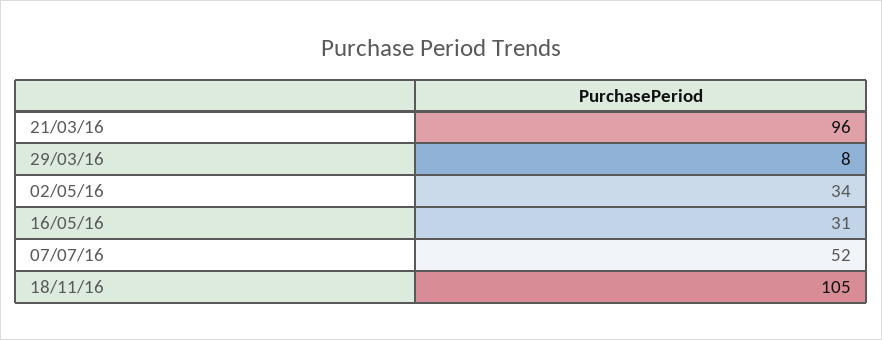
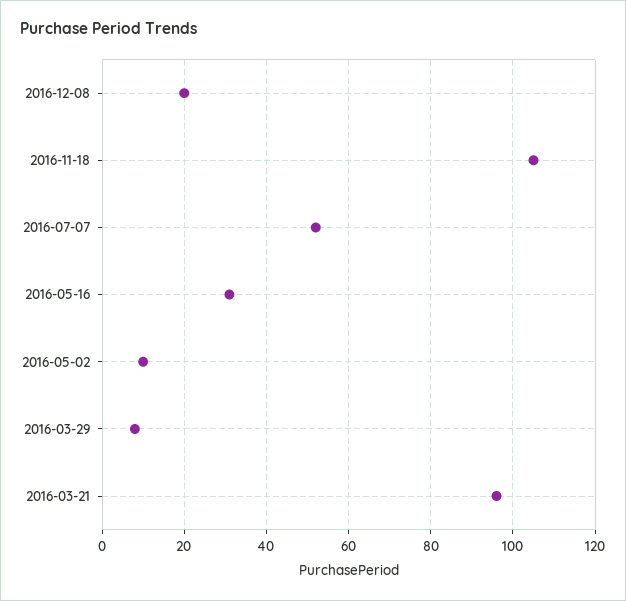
02/05/16: 34 -> 10
2016-12-08: none -> 20

